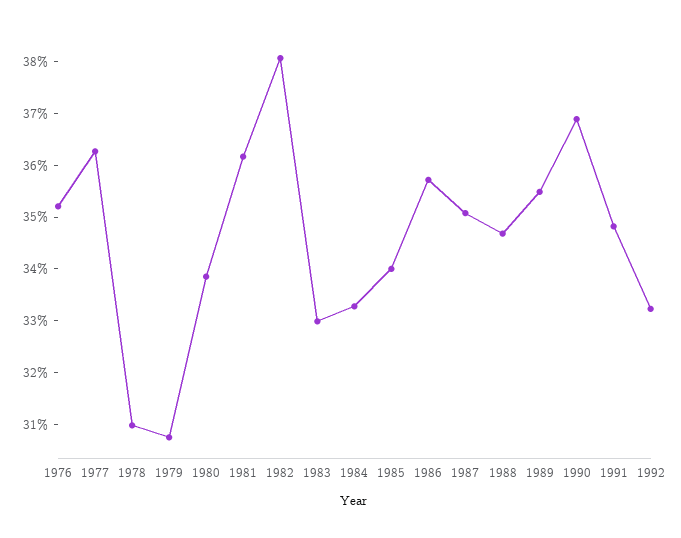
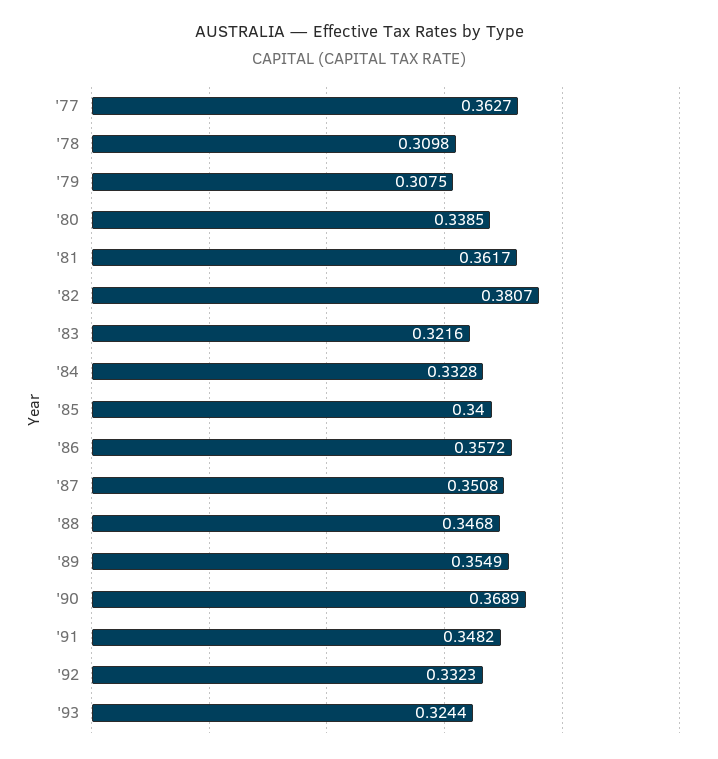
1976: 0.352 -> none
1983: 0.33 -> 0.3216
'93: none -> 0.3244

